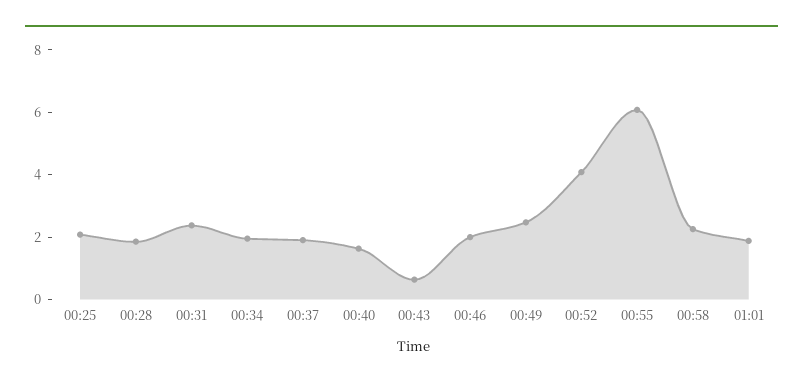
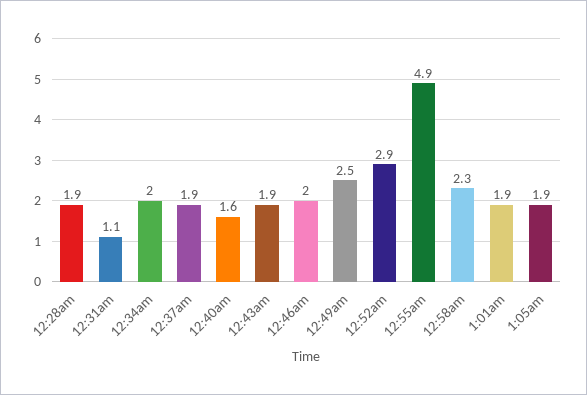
00:25: 2 -> none
00:31: 2.5 -> 1.1
00:43: 0.5 -> 1.9
00:52: 4 -> 2.9
00:55: 6 -> 4.9
1:05am: none -> 1.9

